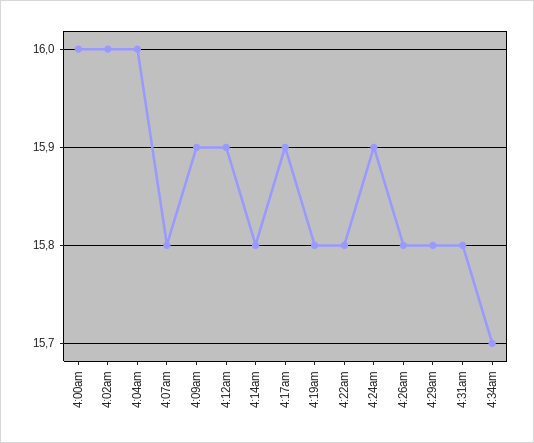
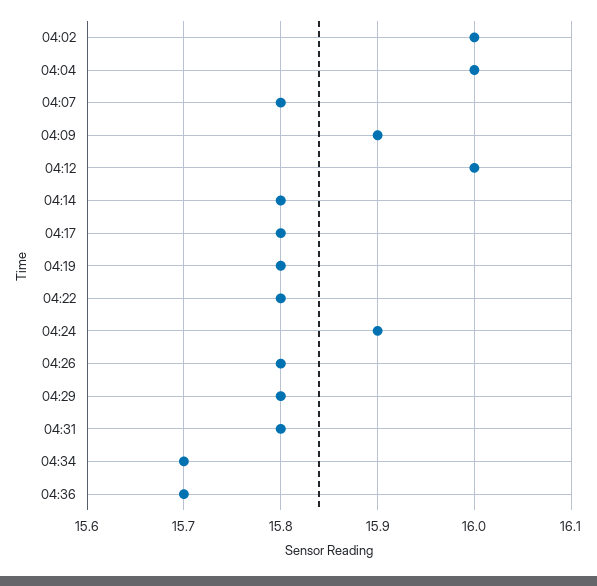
4:00am: 16 -> none
4:12am: 15.9 -> 16
4:17am: 15.9 -> 15.8
04:36: none -> 15.7

